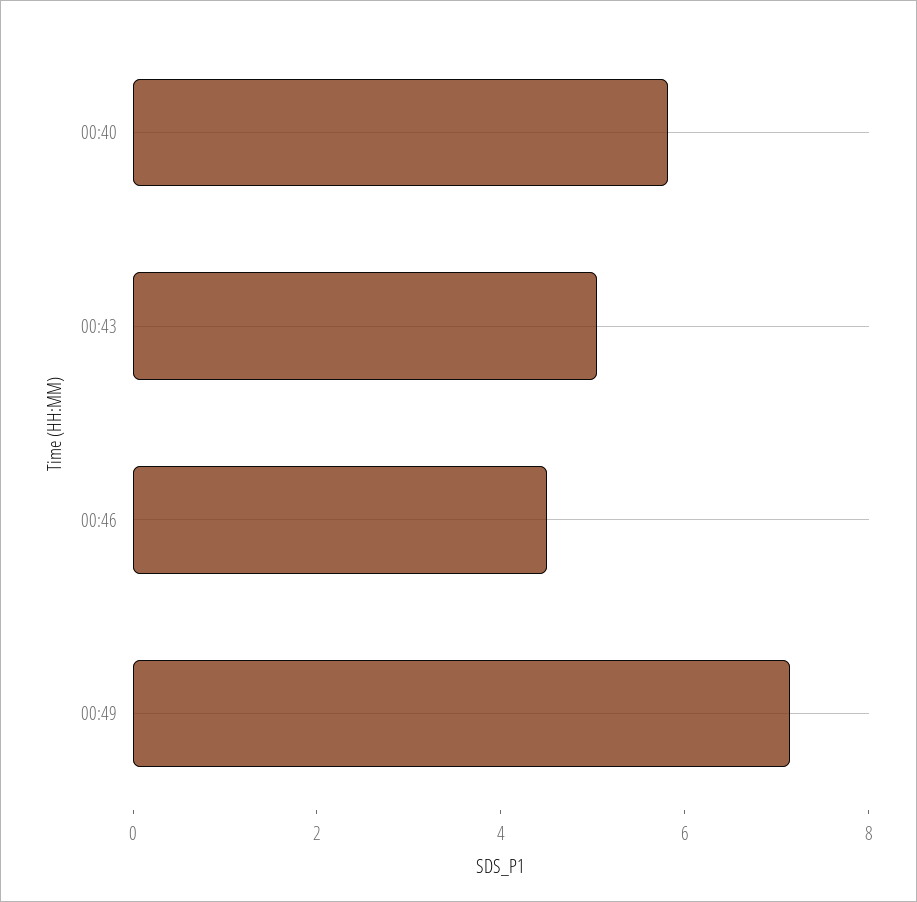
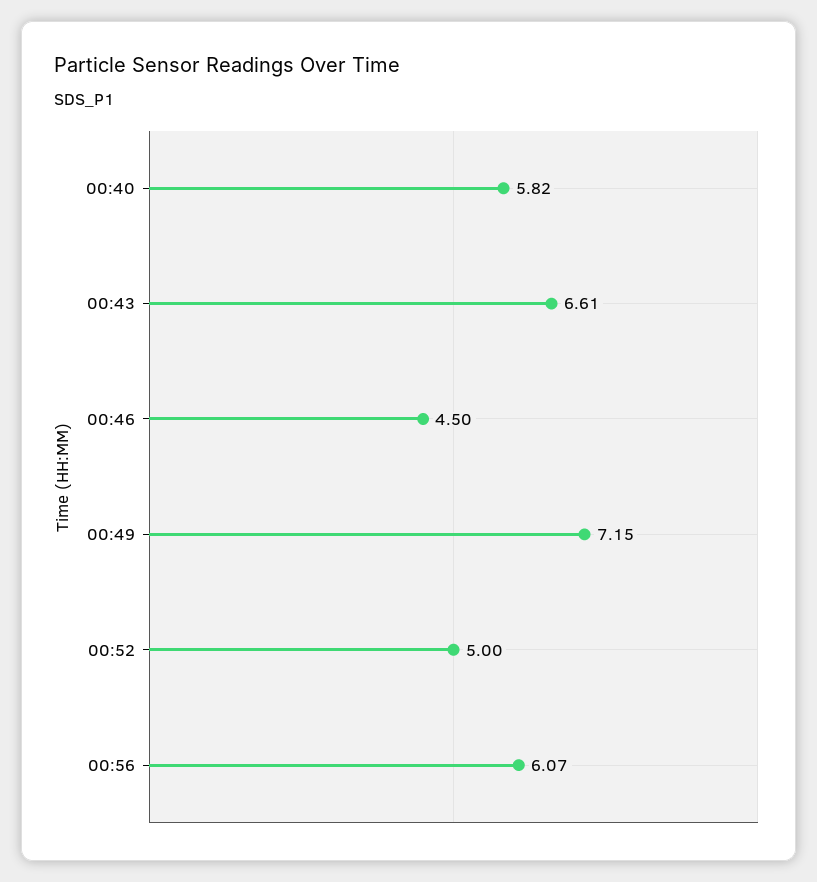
00:43: 5 -> 6.61
00:52: none -> 5
00:56: none -> 6.07

